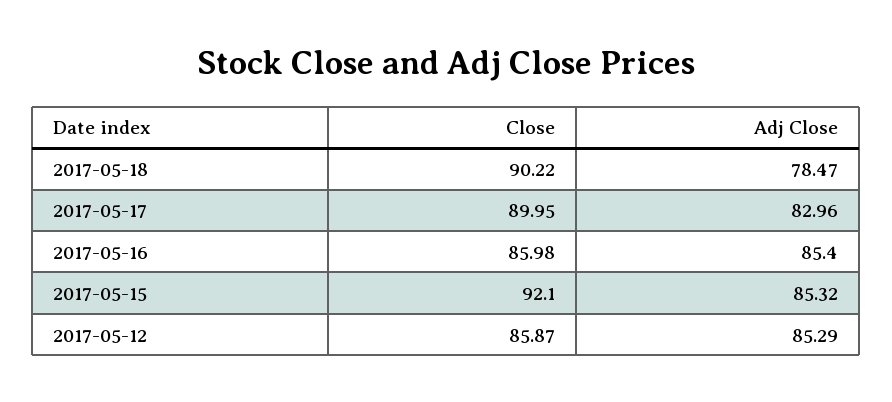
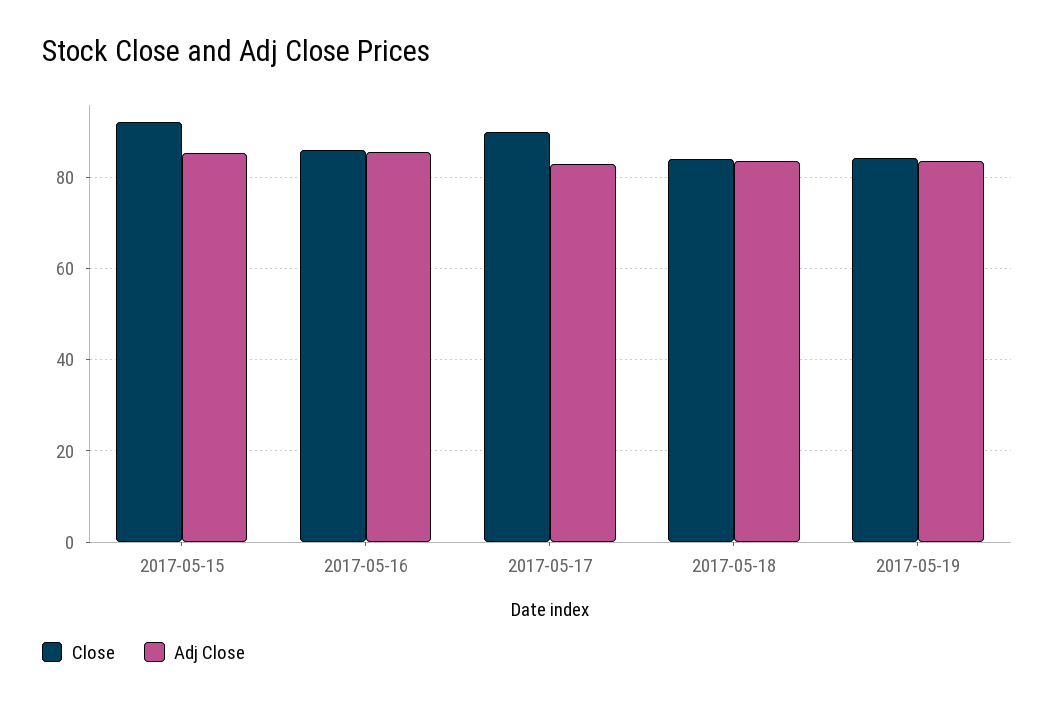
Close, 2017-05-18: 90.22 -> 84
Adj Close, 2017-05-18: 78.47 -> 84
Close, 2017-05-12: 85.87 -> none
Adj Close, 2017-05-12: 85.29 -> none
Close, 2017-05-19: none -> 84
Adj Close, 2017-05-19: none -> 84

